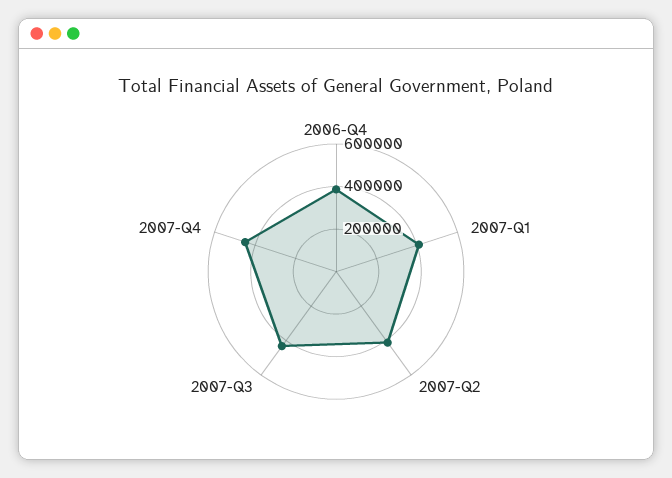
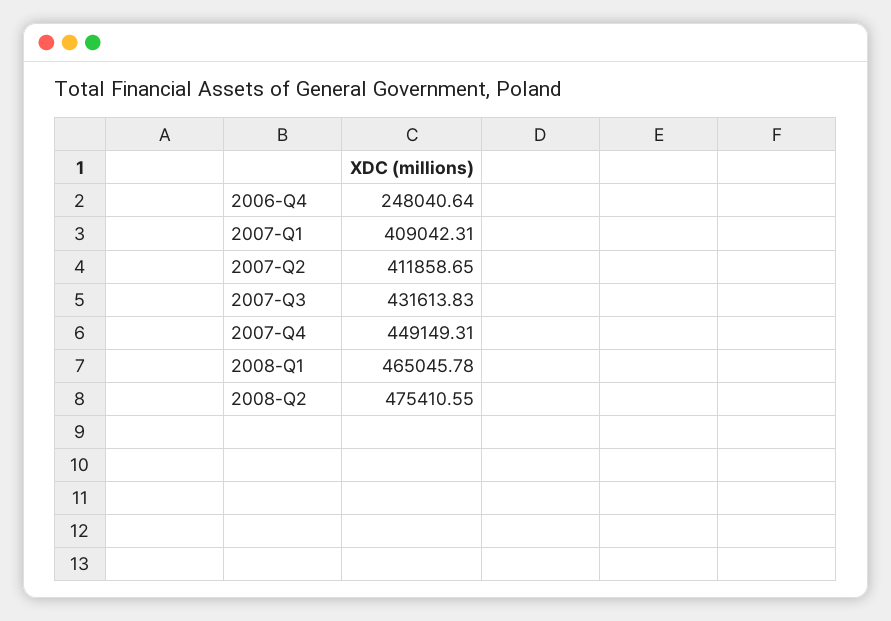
2006-Q4: 400000 -> 248040.64
2008-Q1: none -> 465045.78
2008-Q2: none -> 475410.55

